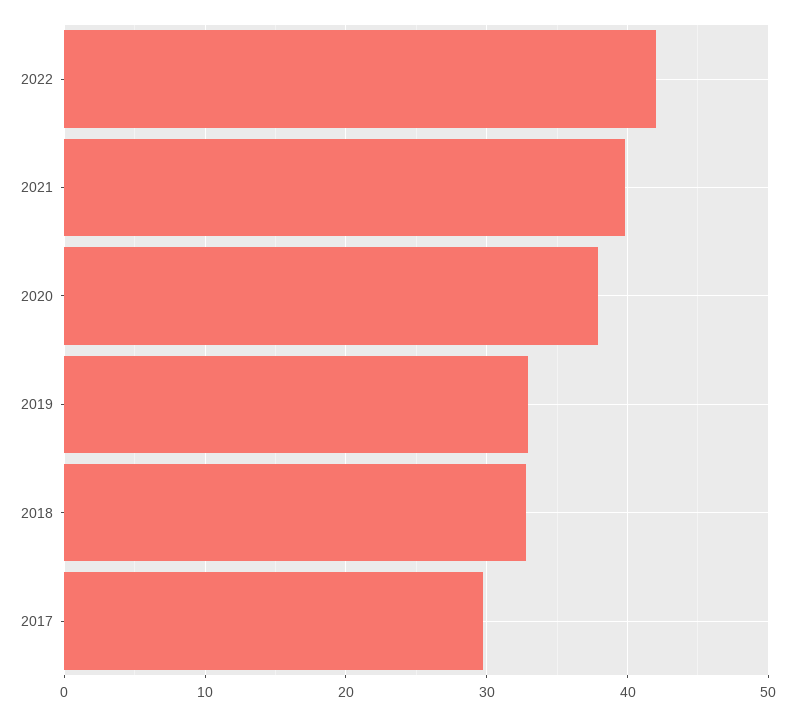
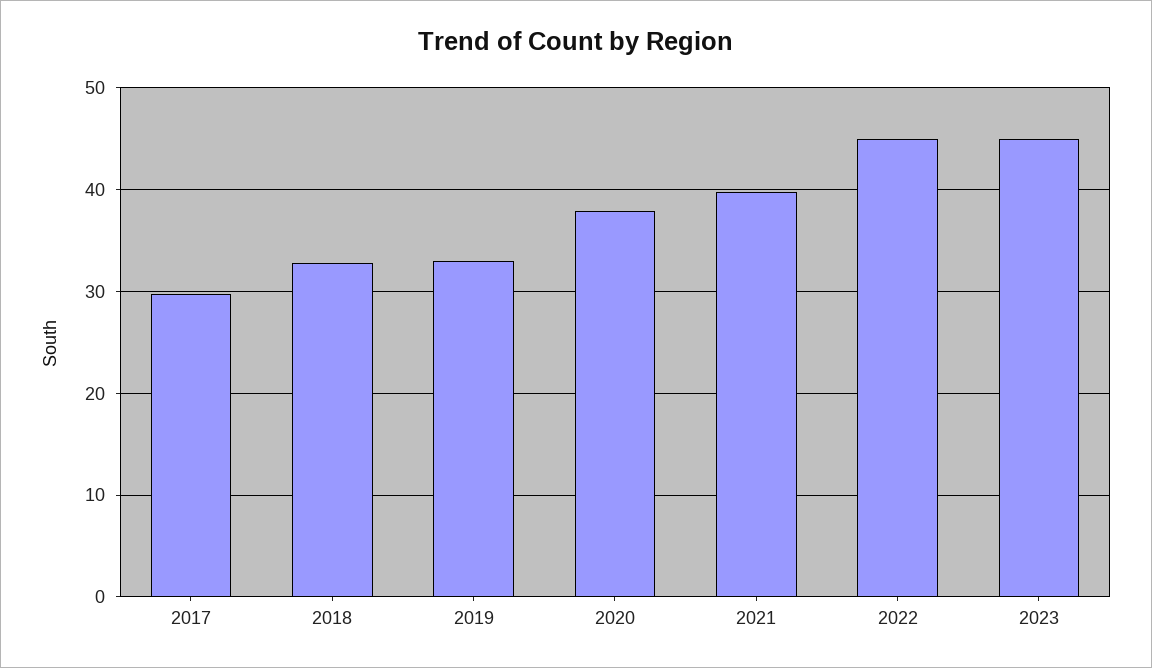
2022: 42 -> 45
2023: none -> 45

